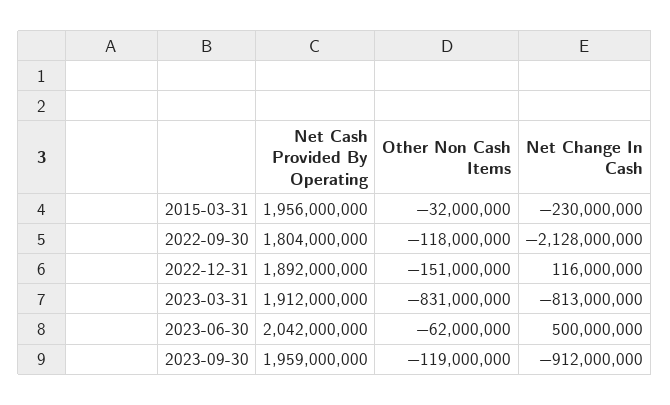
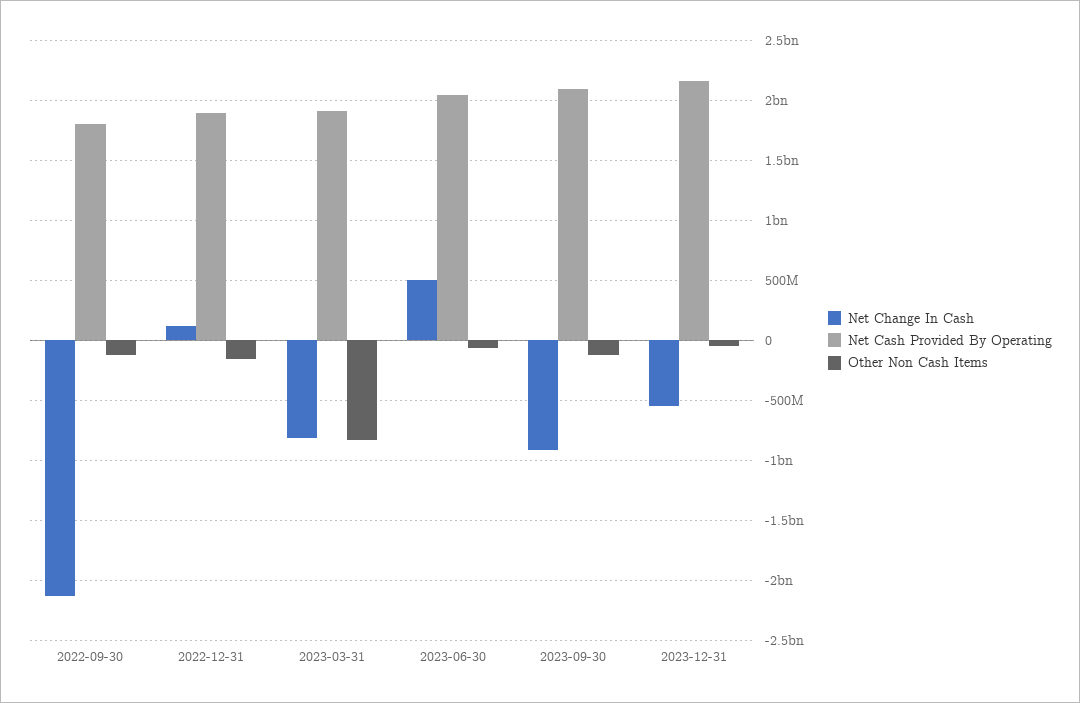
Net Cash Provided By Operating, 2015-03-31: 1956000000 -> none
Other Non Cash Items, 2015-03-31: -32000000 -> none
Net Change In Cash, 2015-03-31: -230000000 -> none
Net Cash Provided By Operating, 2023-09-30: 1959000000 -> 2100000000
Net Change In Cash, 2023-12-31: none -> -550000000
Net Cash Provided By Operating, 2023-12-31: none -> 2150000000
Other Non Cash Items, 2023-12-31: none -> -50000000

